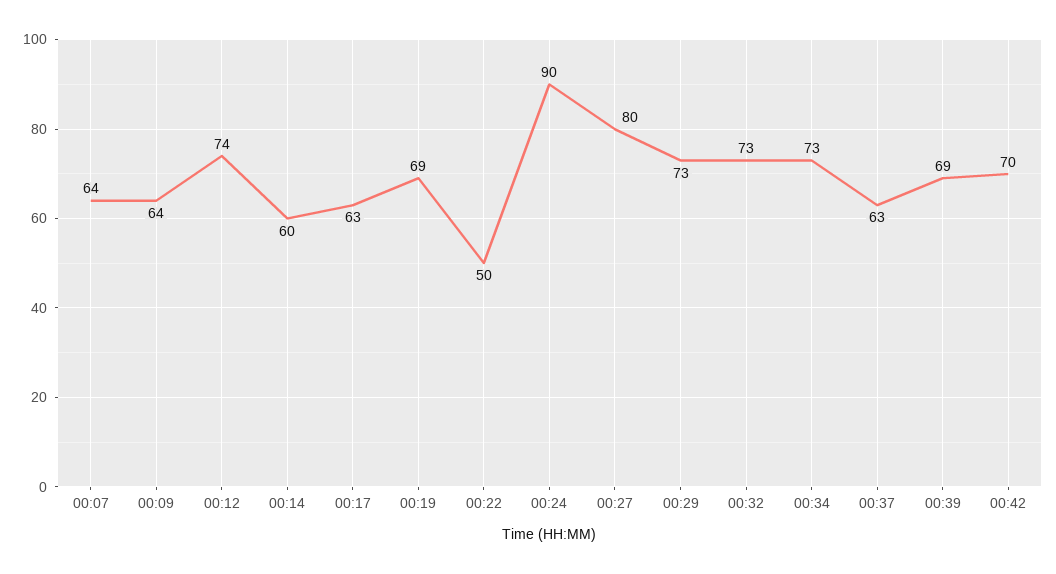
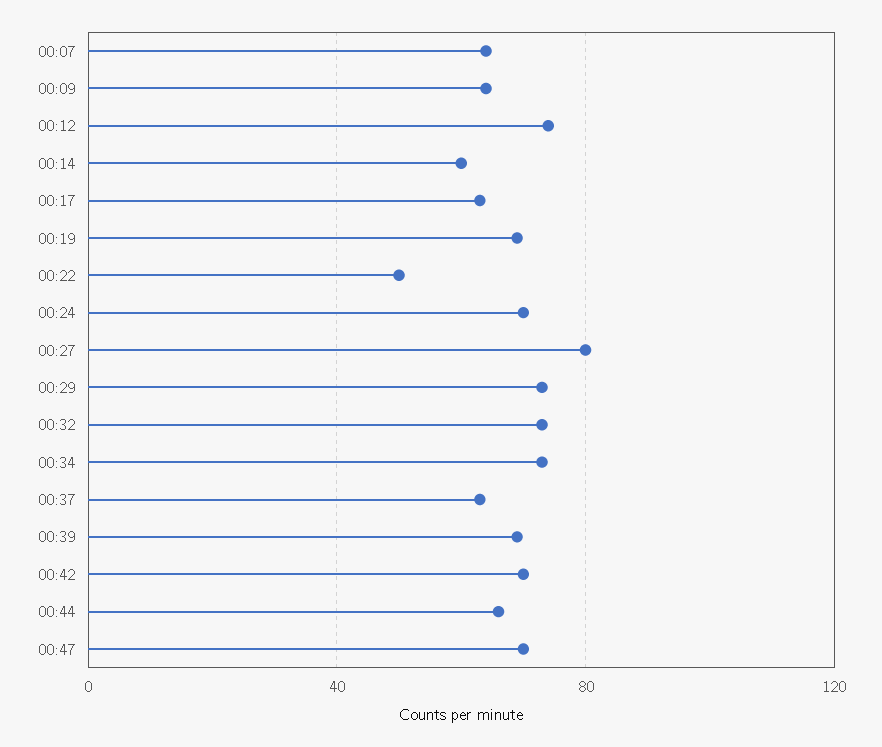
00:24: 90 -> 70
00:44: none -> 65
00:47: none -> 70

